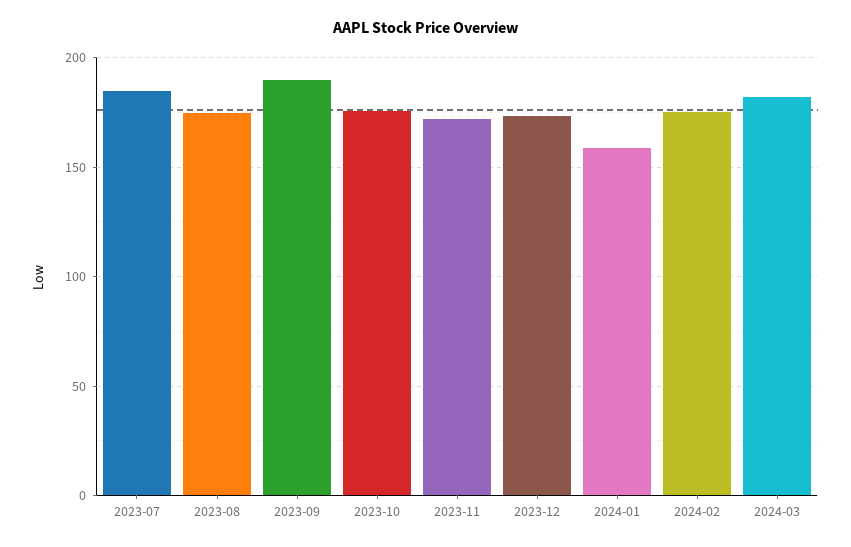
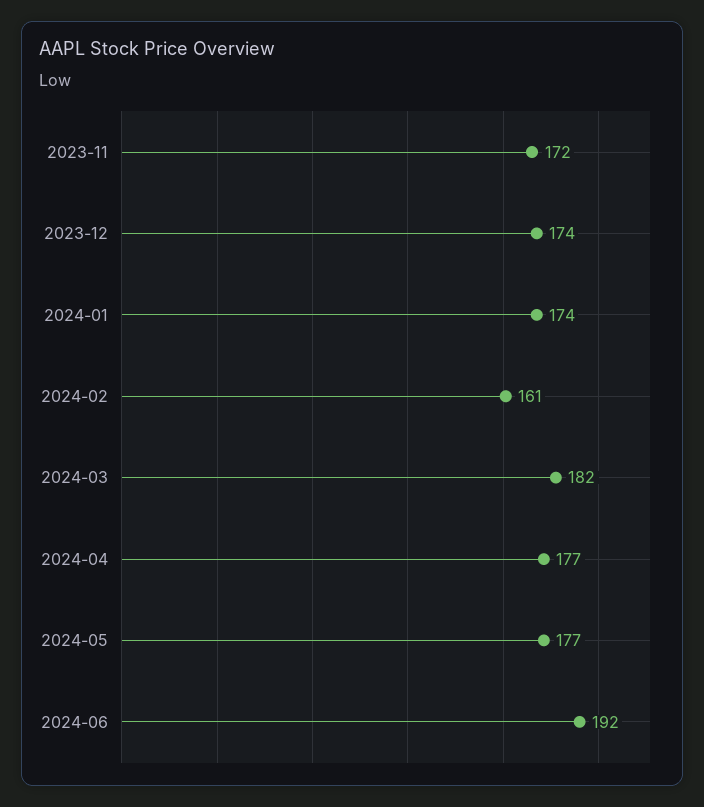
2023-07: 185 -> none
2023-08: 175 -> none
2023-09: 190 -> none
2023-10: 175 -> none
2024-01: 160 -> 174
2024-02: 175 -> 161
2024-04: none -> 177
2024-05: none -> 177
2024-06: none -> 192

